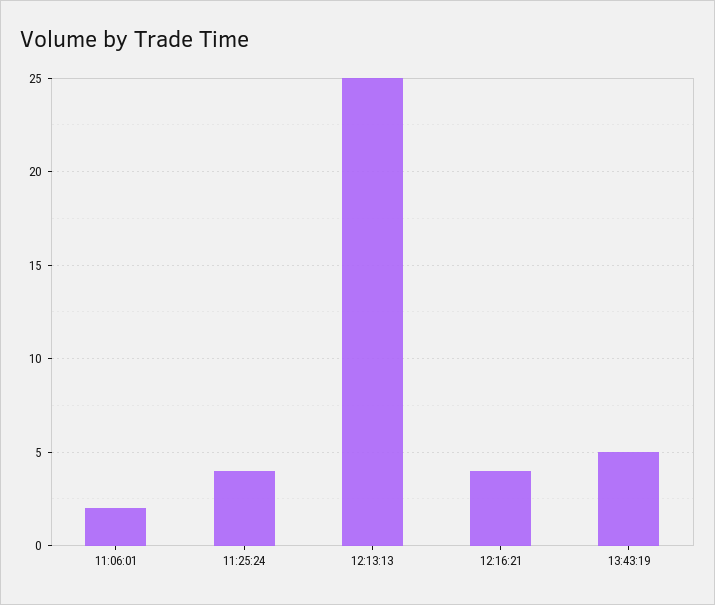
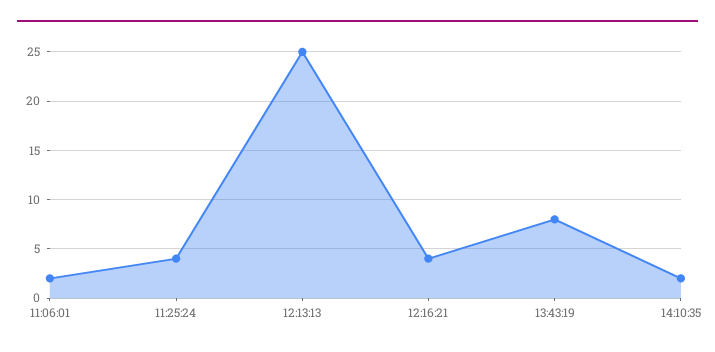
13:43:19: 5 -> 8
14:10:35: none -> 2

